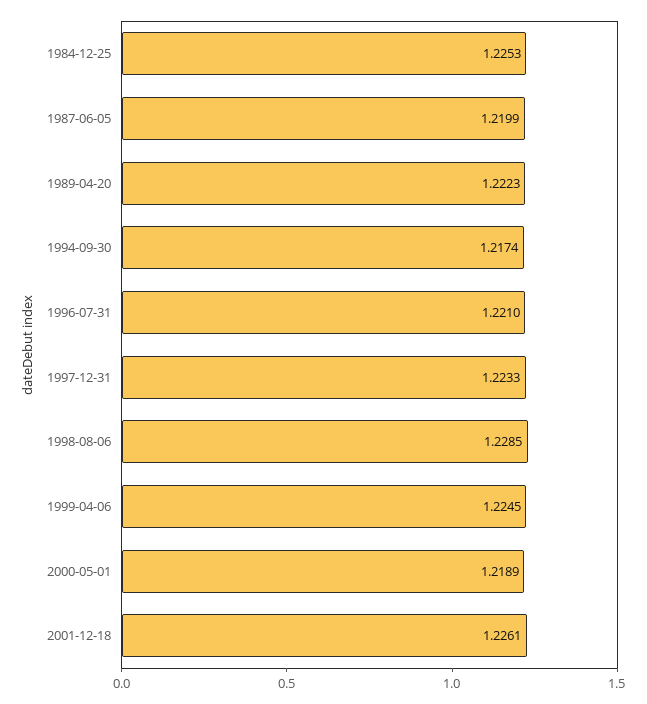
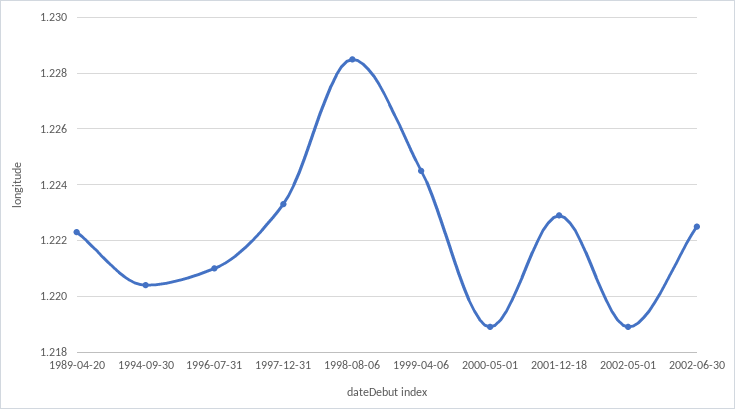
1984-12-25: 1.2253 -> none
1987-06-05: 1.2199 -> none
1994-09-30: 1.2174 -> 1.2205
2001-12-18: 1.2261 -> 1.223
2002-05-01: none -> 1.219
2002-06-30: none -> 1.2225

